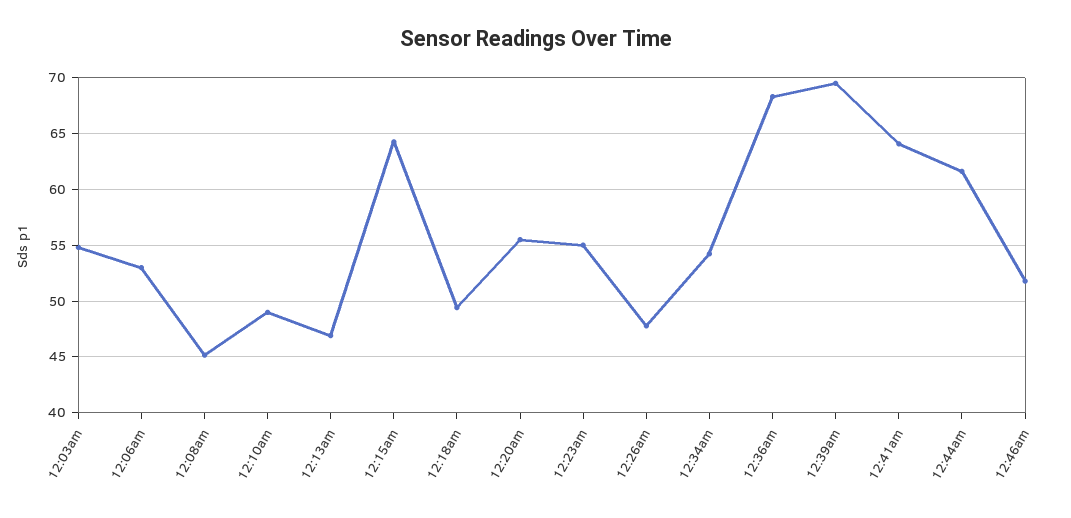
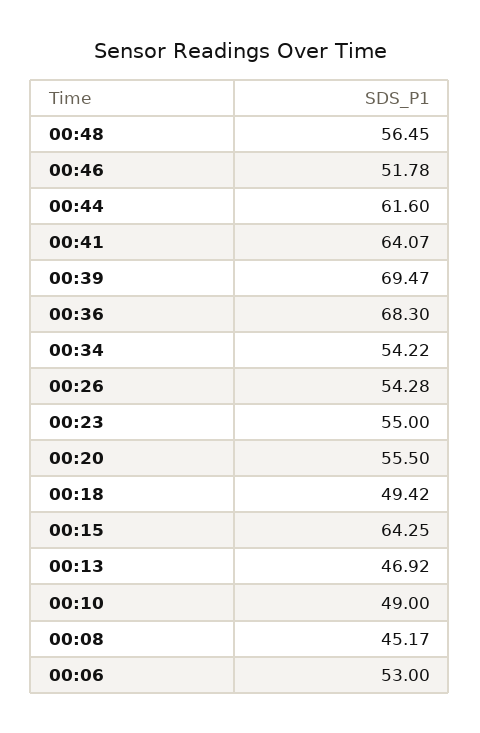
12:03am: 55 -> none
12:26am: 48 -> 54.28
00:48: none -> 56.45

